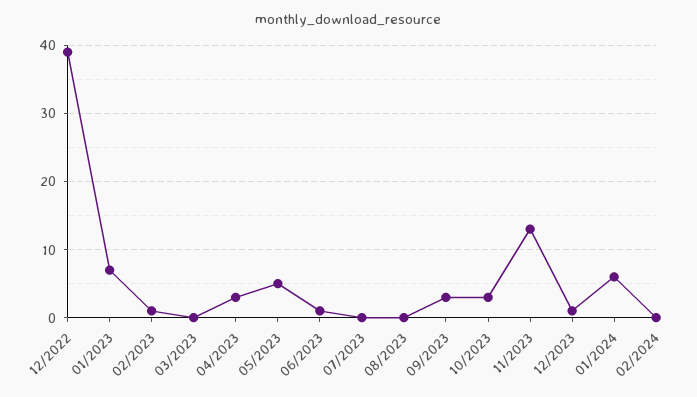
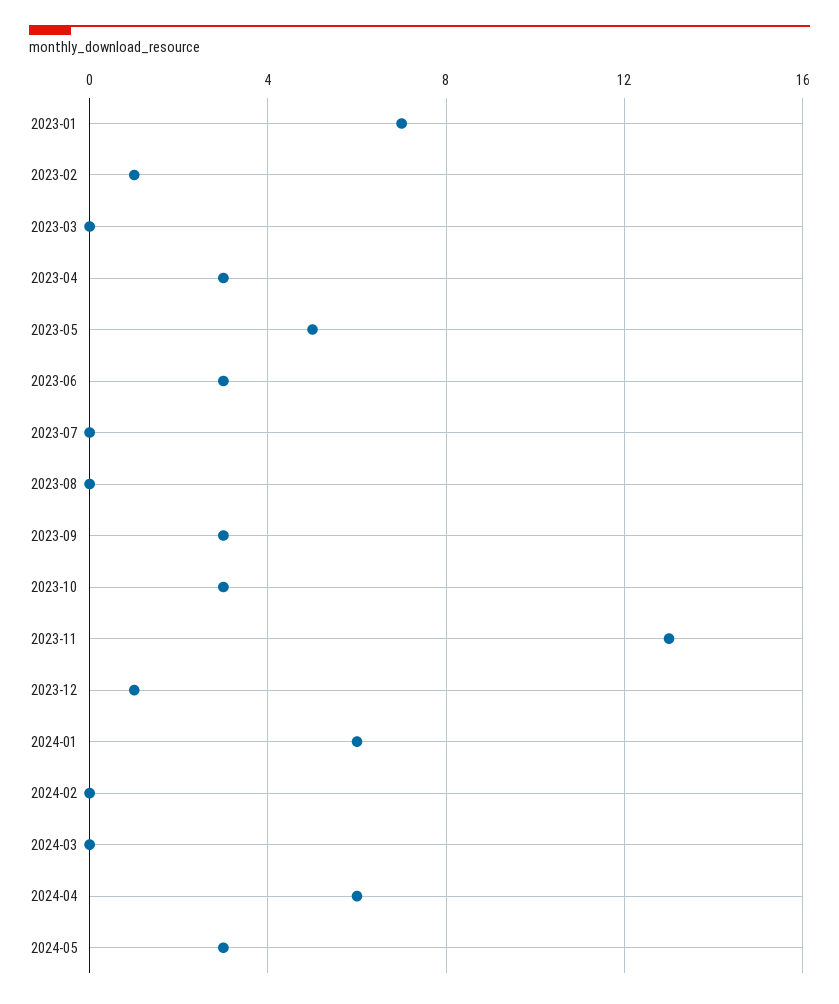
12/2022: 39 -> none
06/2023: 1 -> 3
2024-03: none -> 0
2024-04: none -> 6
2024-05: none -> 3

